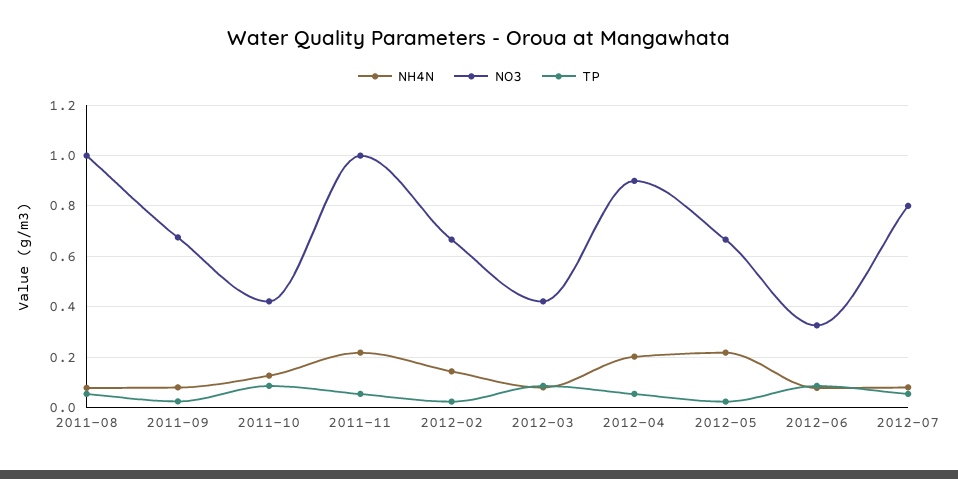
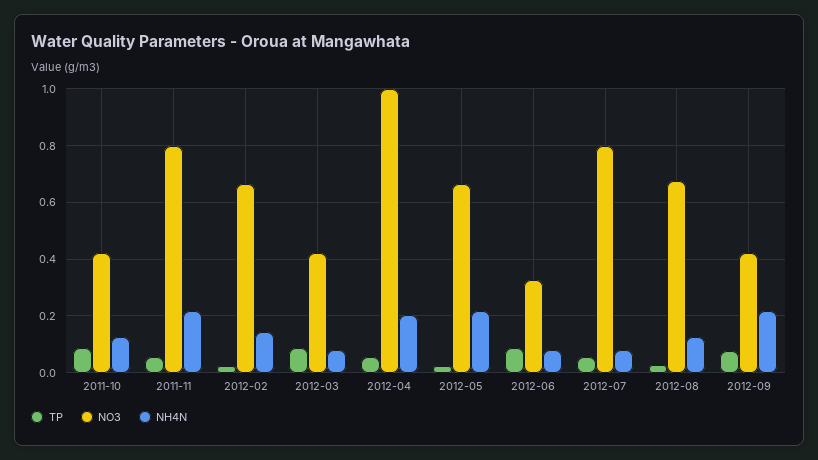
NH4N, 2011-08: 0.075 -> none
NO3, 2011-08: 1 -> none
TP, 2011-08: 0.05 -> none
NH4N, 2011-09: 0.075 -> none
NO3, 2011-09: 0.675 -> none
TP, 2011-09: 0.025 -> none
NO3, 2011-11: 1 -> 0.8
NO3, 2012-04: 0.9 -> 1
TP, 2012-08: none -> 0.025
NO3, 2012-08: none -> 0.675
NH4N, 2012-08: none -> 0.125
TP, 2012-09: none -> 0.075
NO3, 2012-09: none -> 0.425
NH4N, 2012-09: none -> 0.225

